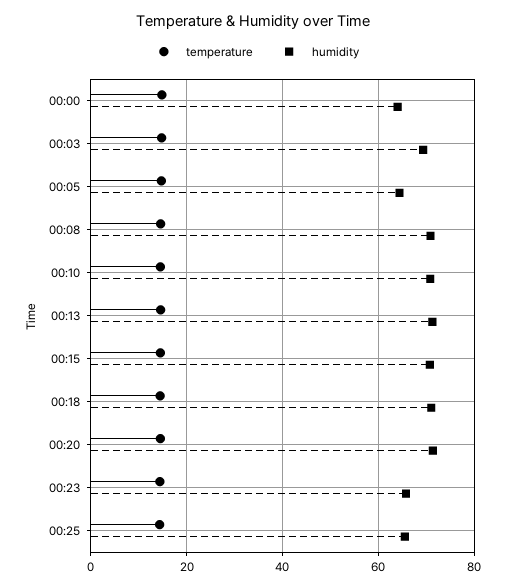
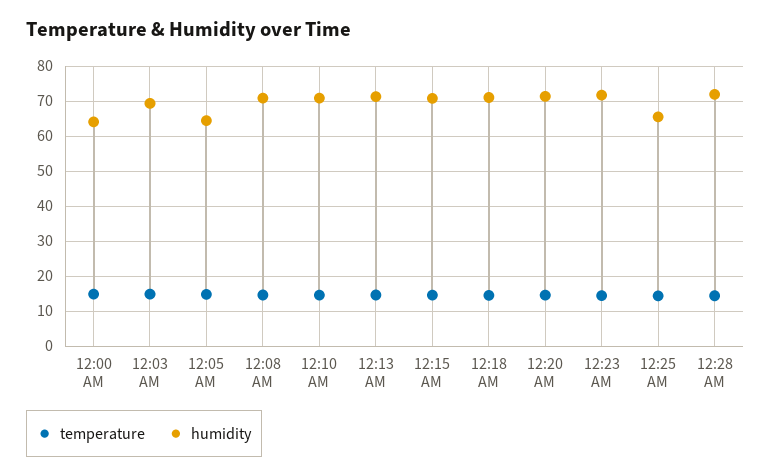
humidity, 00:23: 66 -> 72
temperature, 12:28 AM: none -> 14
humidity, 12:28 AM: none -> 72

